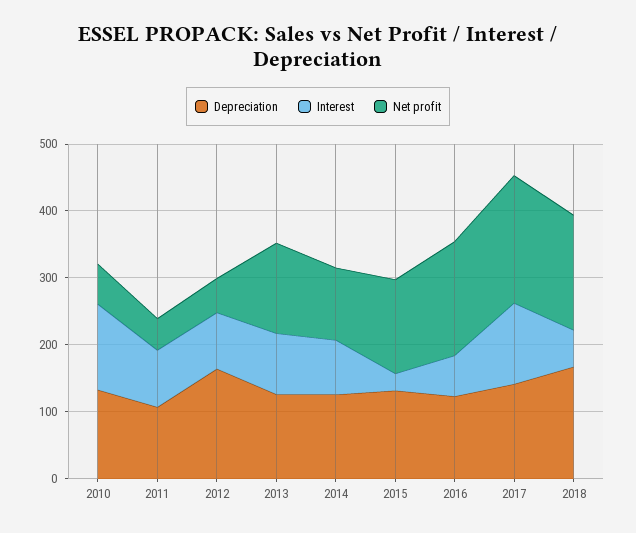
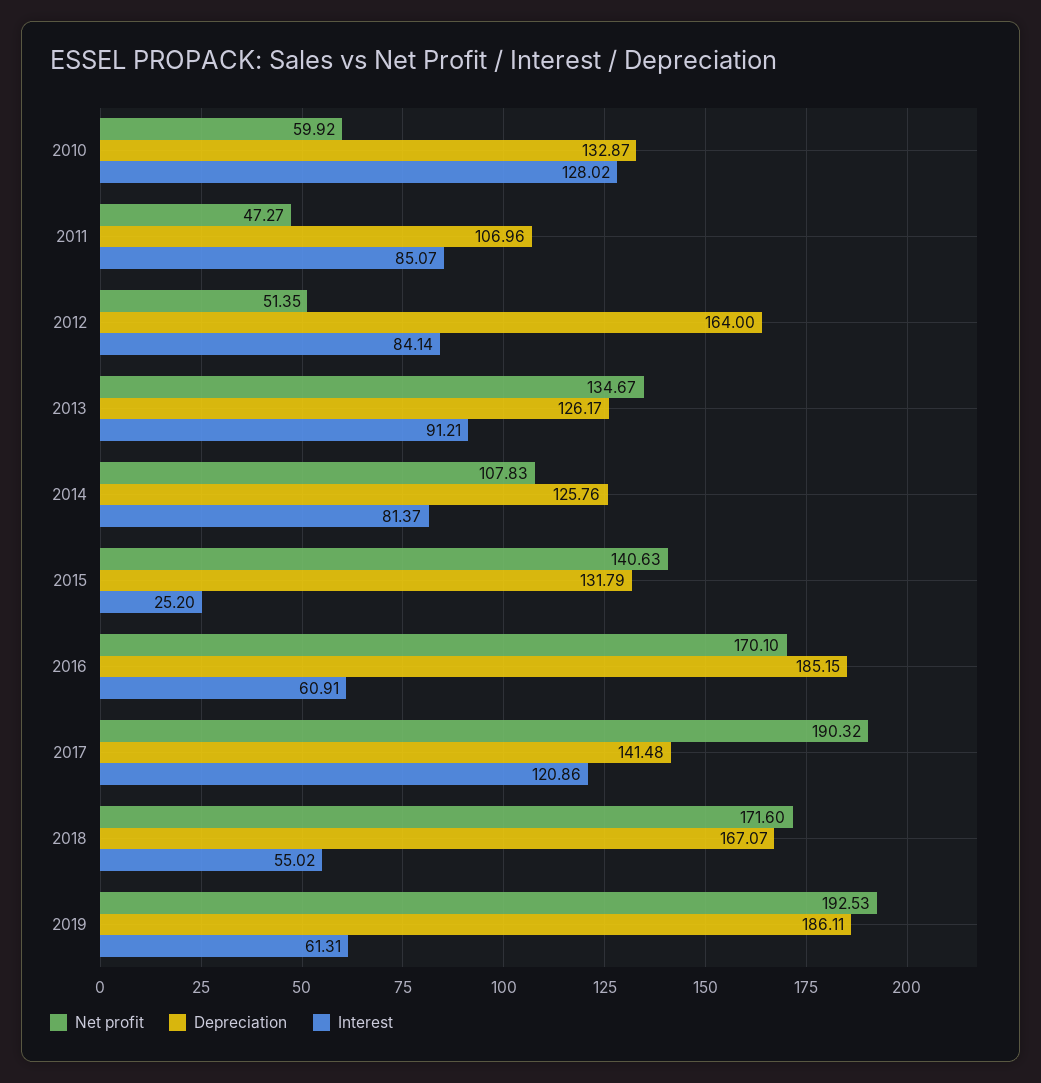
Depreciation, 2016: 120 -> 185.15
Net profit, 2019: none -> 192.53
Depreciation, 2019: none -> 186.11
Interest, 2019: none -> 61.31

